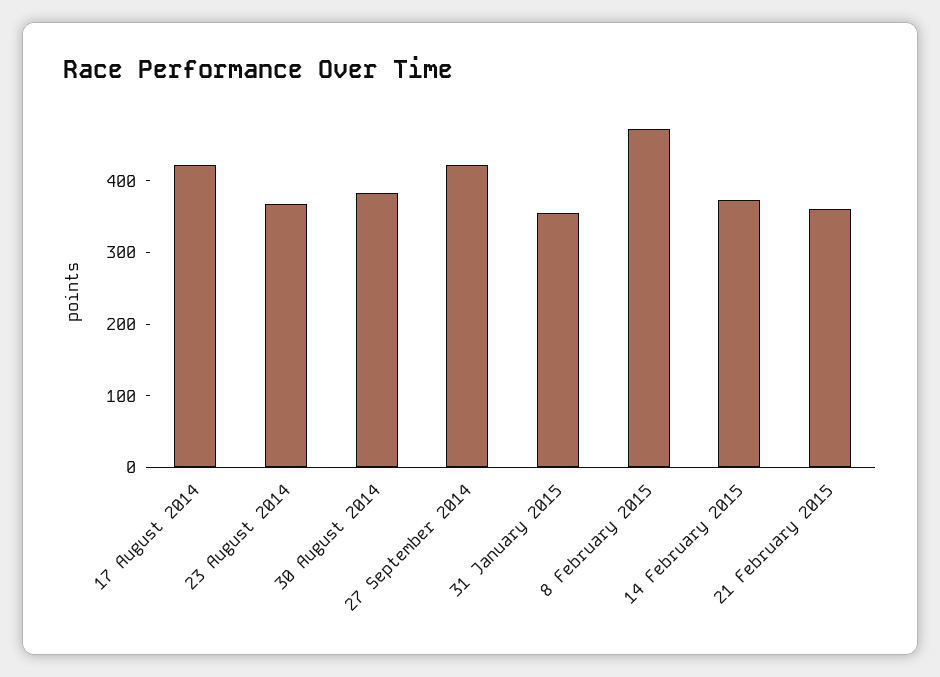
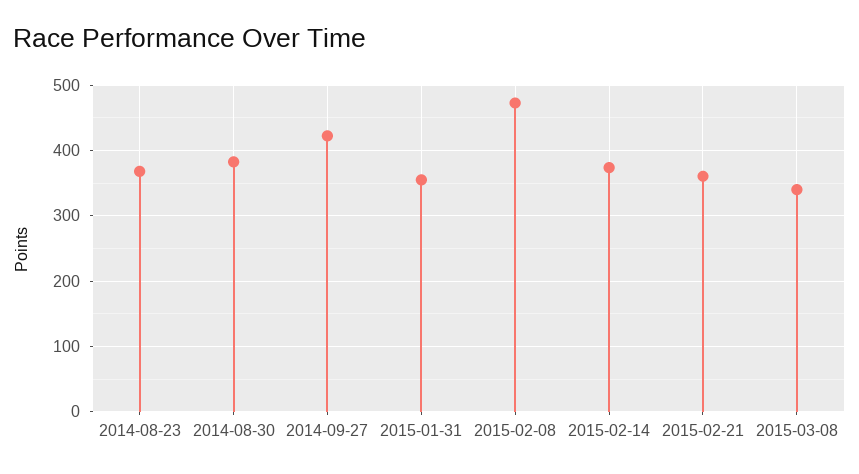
17 August 2014: 420 -> none
2015-03-08: none -> 340

